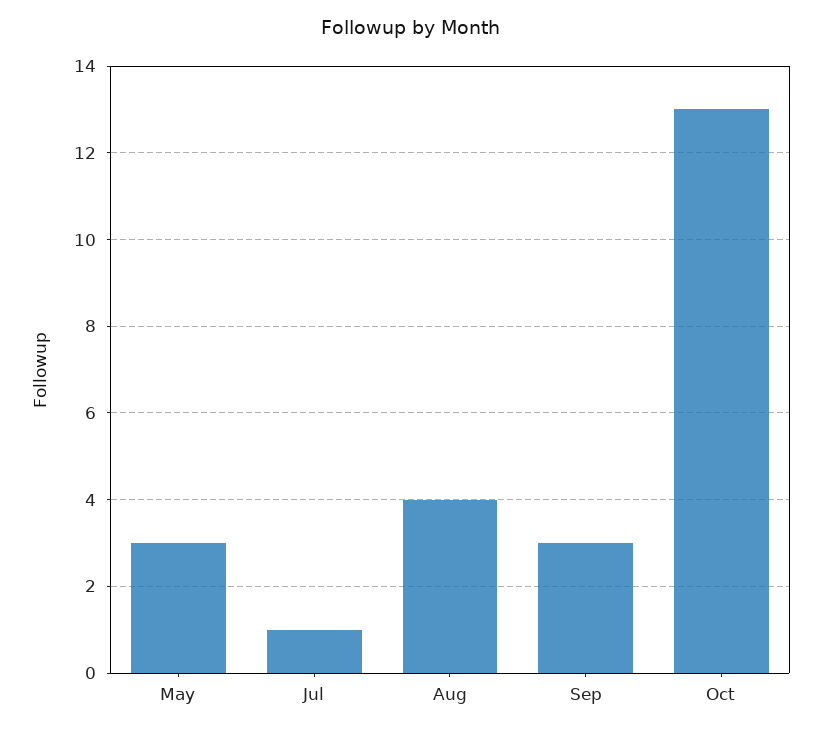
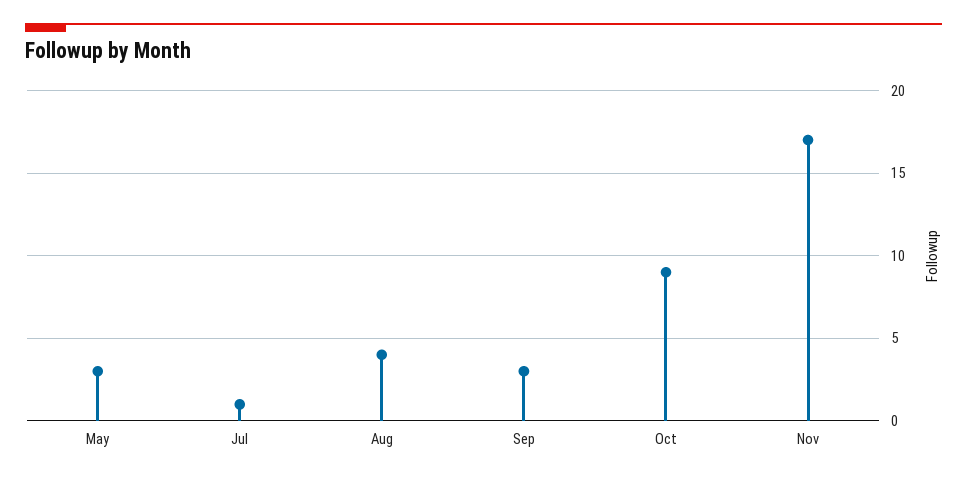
Oct: 13 -> 9
Nov: none -> 17

